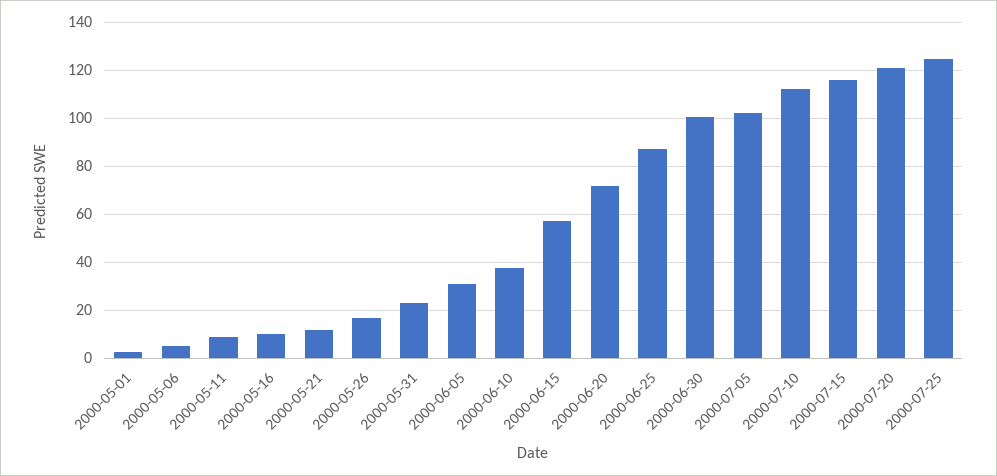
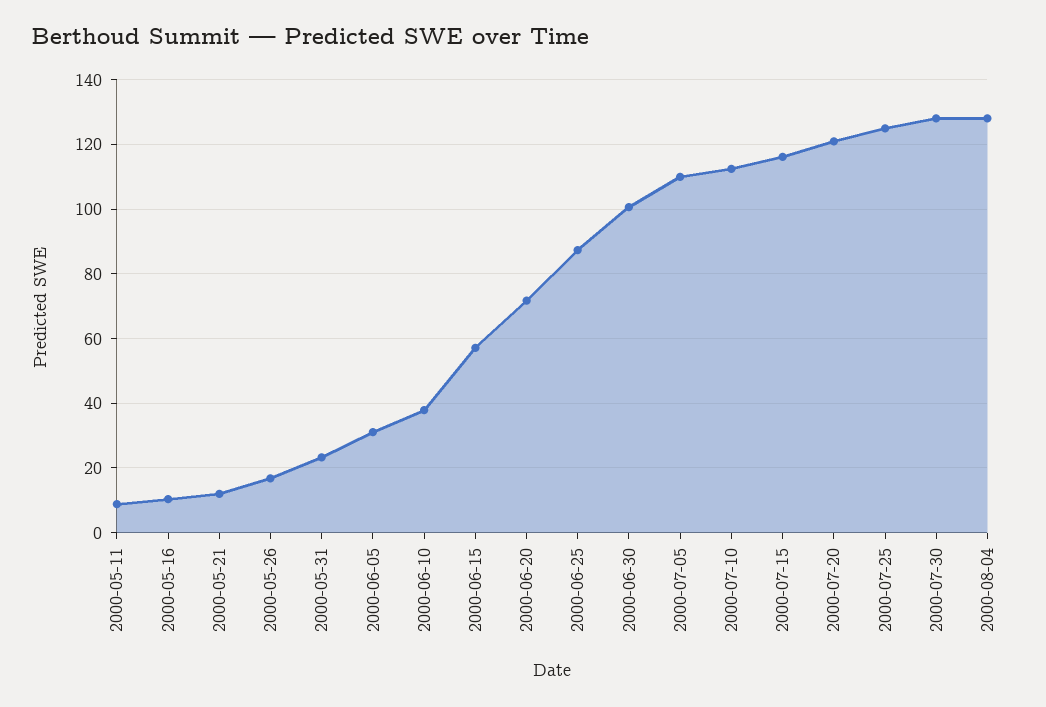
2000-05-01: 2.5 -> none
2000-05-06: 5 -> none
2000-07-05: 102.5 -> 110
2000-07-30: none -> 128
2000-08-04: none -> 128

